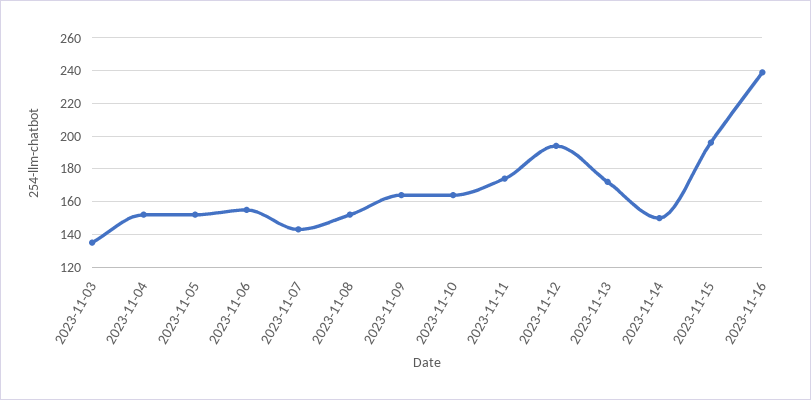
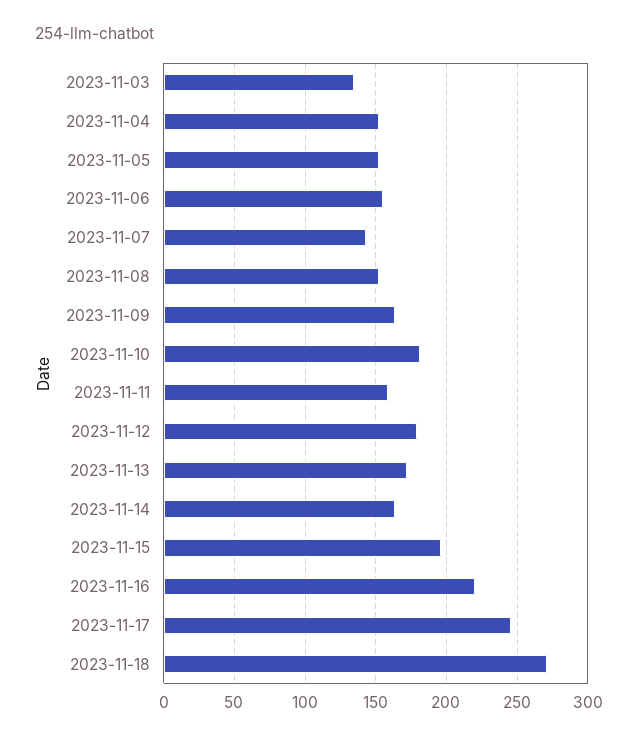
2023-11-10: 165 -> 180
2023-11-11: 175 -> 160
2023-11-12: 195 -> 180
2023-11-14: 150 -> 165
2023-11-16: 240 -> 220
2023-11-17: none -> 245
2023-11-18: none -> 270

